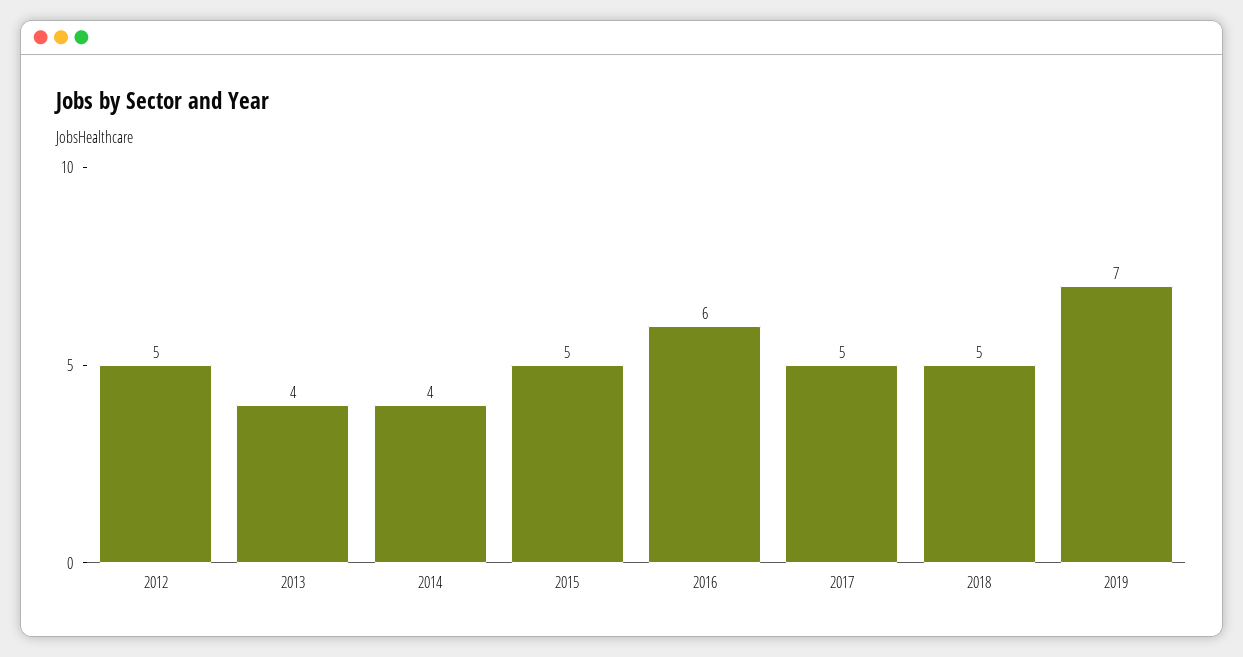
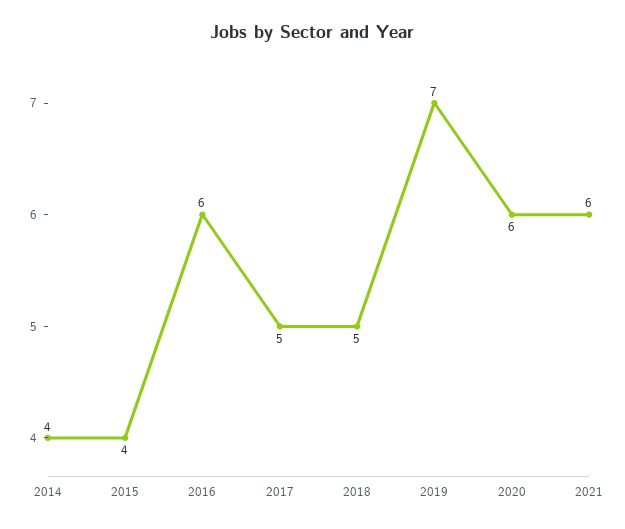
2012: 5 -> none
2013: 4 -> none
2015: 5 -> 4
2020: none -> 6
2021: none -> 6

